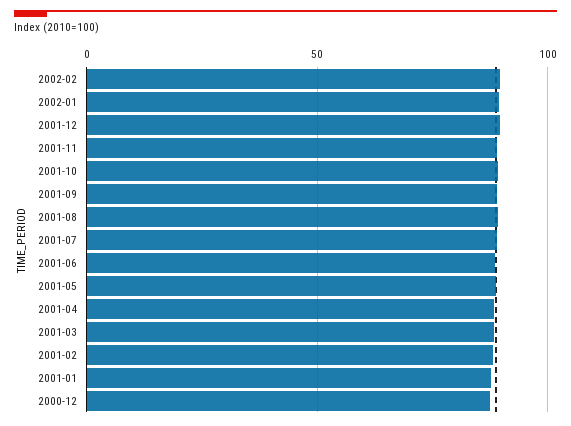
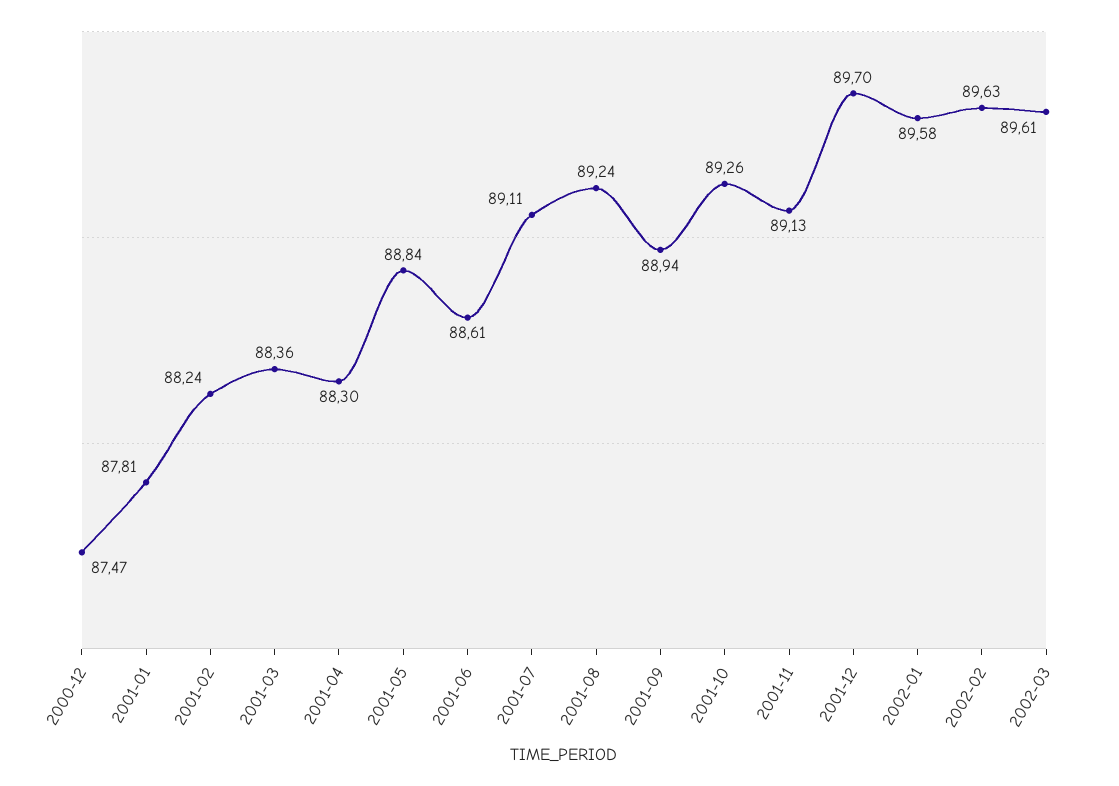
2002-03: none -> 89.61

